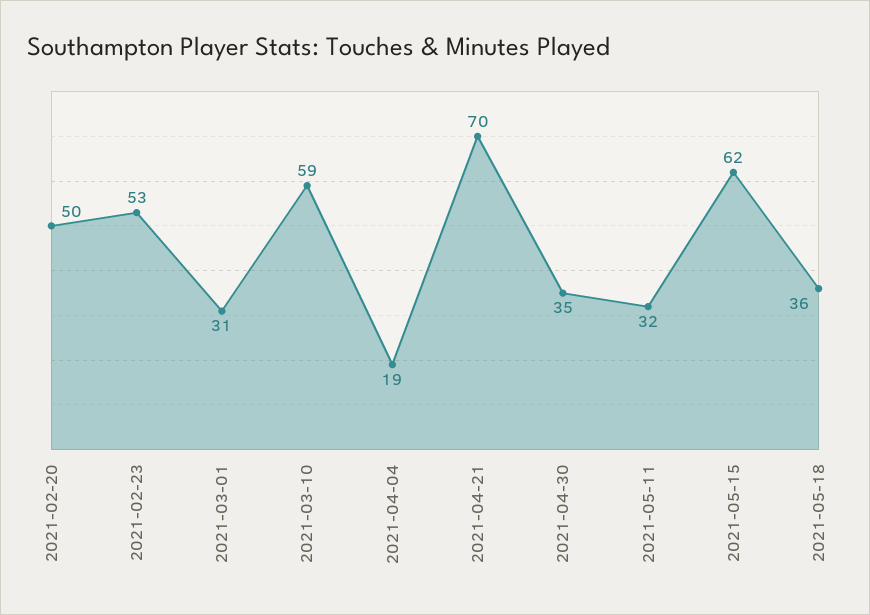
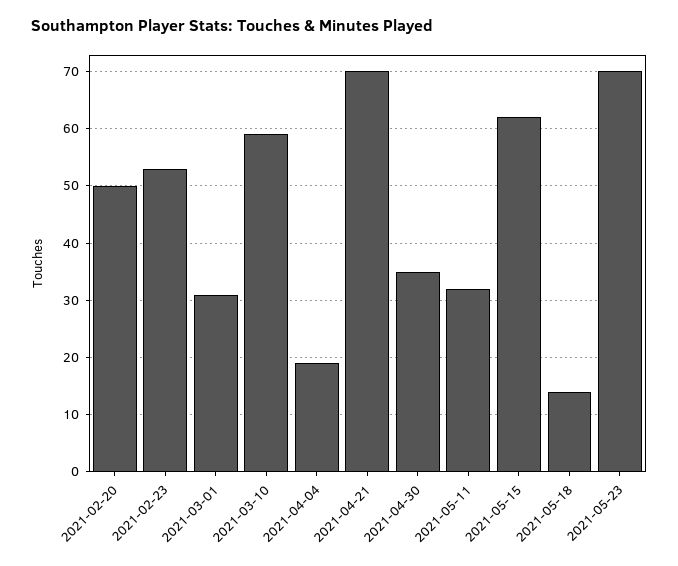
2021-05-18: 36 -> 15
2021-05-23: none -> 70

